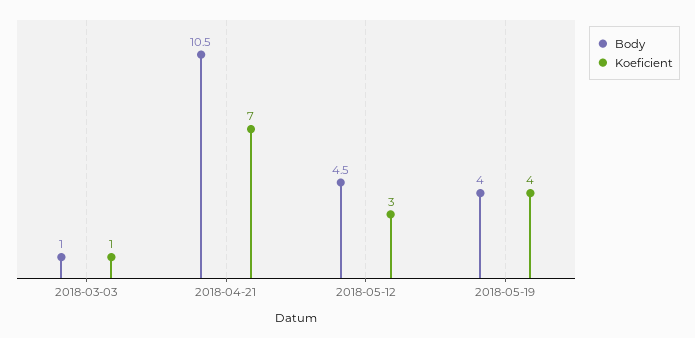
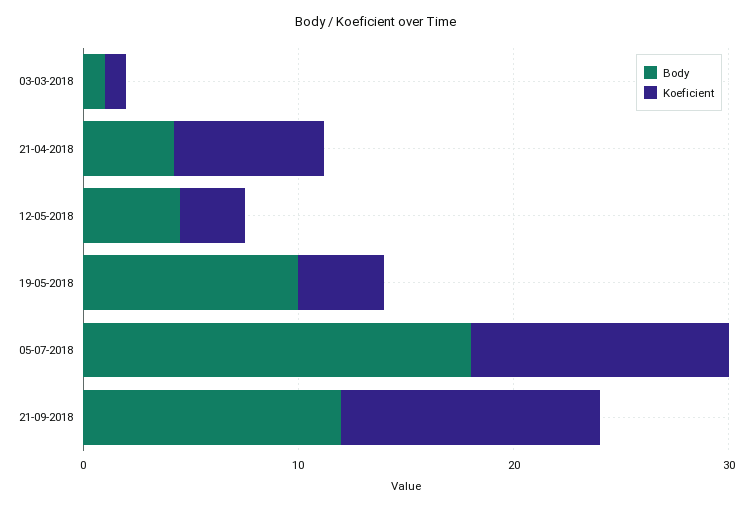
Body, 2018-04-21: 10.5 -> 4
Body, 2018-05-19: 4 -> 10
Body, 05-07-2018: none -> 18
Koeficient, 05-07-2018: none -> 12
Body, 21-09-2018: none -> 12
Koeficient, 21-09-2018: none -> 12

